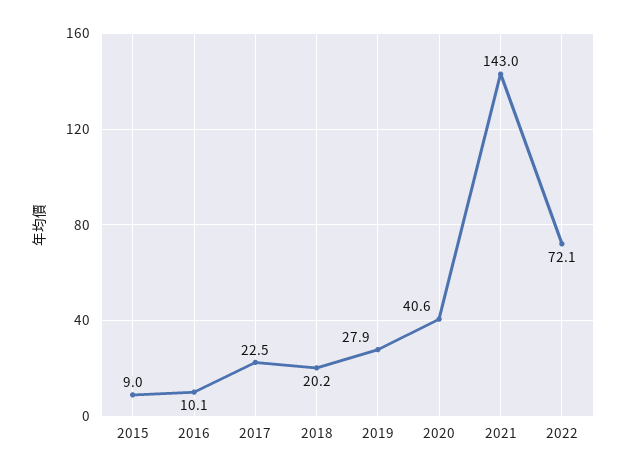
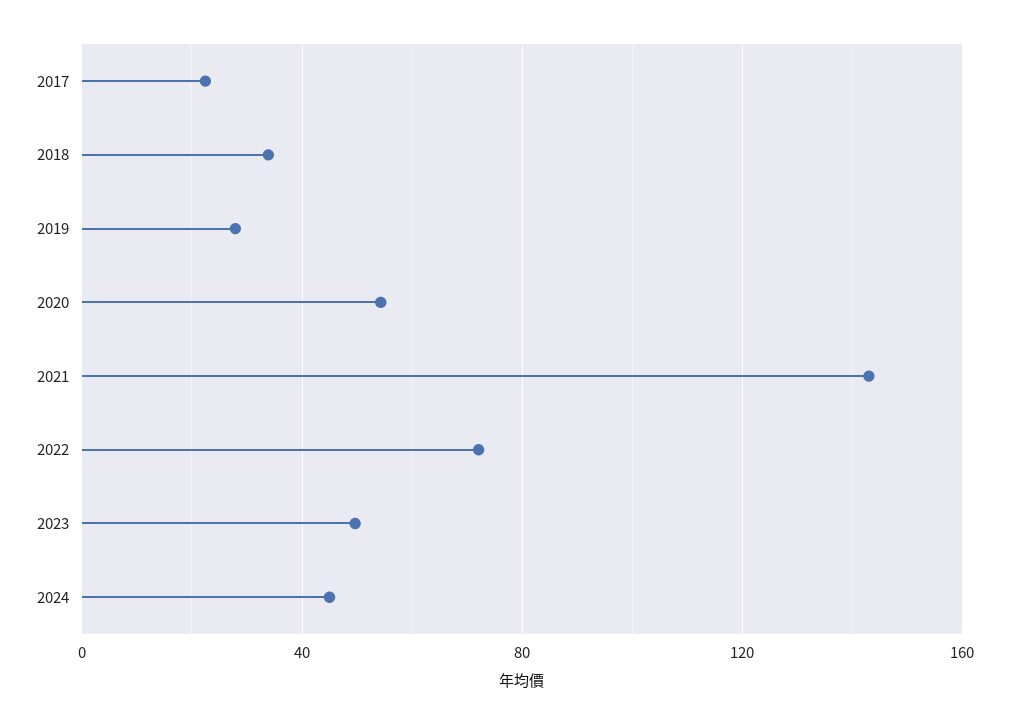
2015: 9 -> none
2016: 10.1 -> none
2018: 20.2 -> 35
2020: 40.6 -> 55
2023: none -> 50
2024: none -> 45

